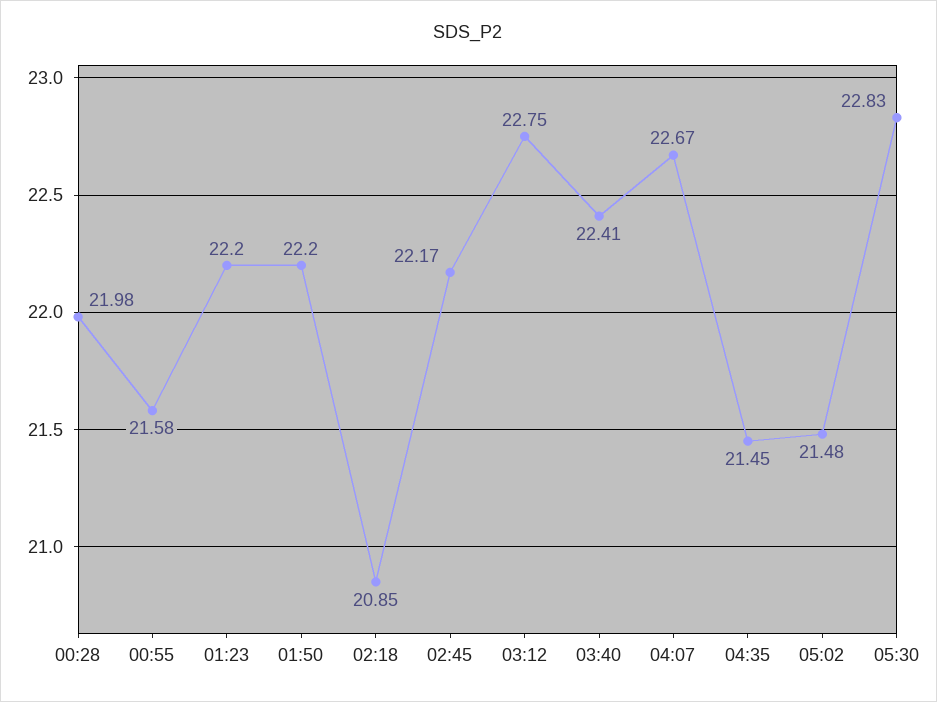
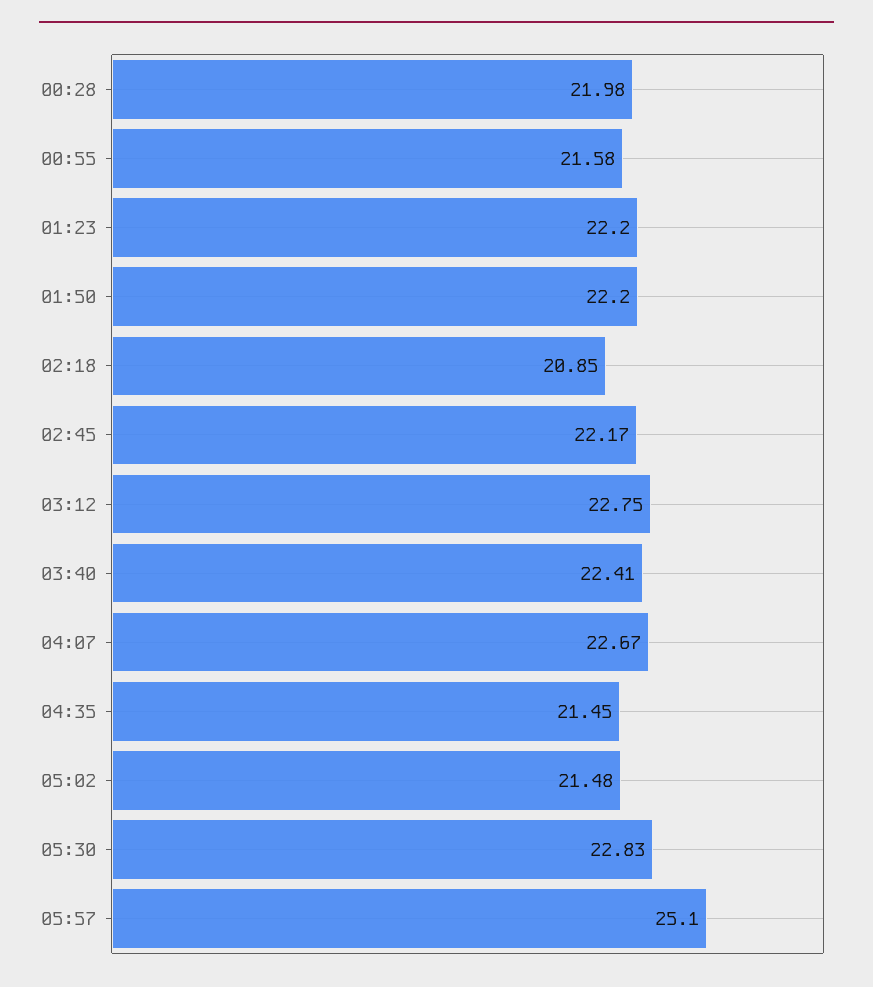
05:57: none -> 25.1

